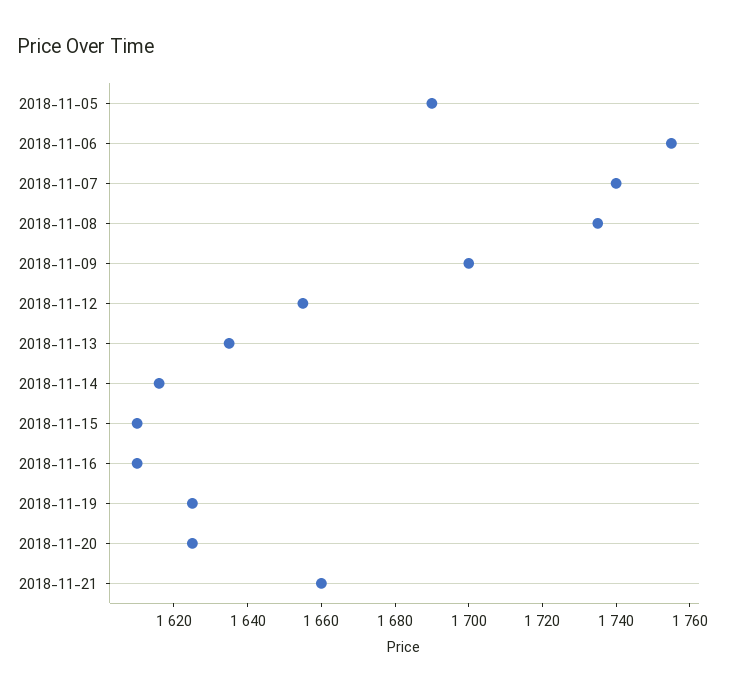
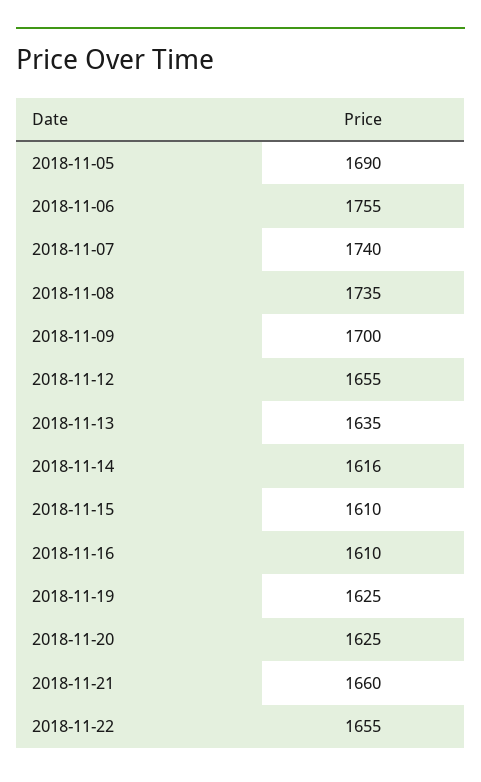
2018-11-22: none -> 1655

